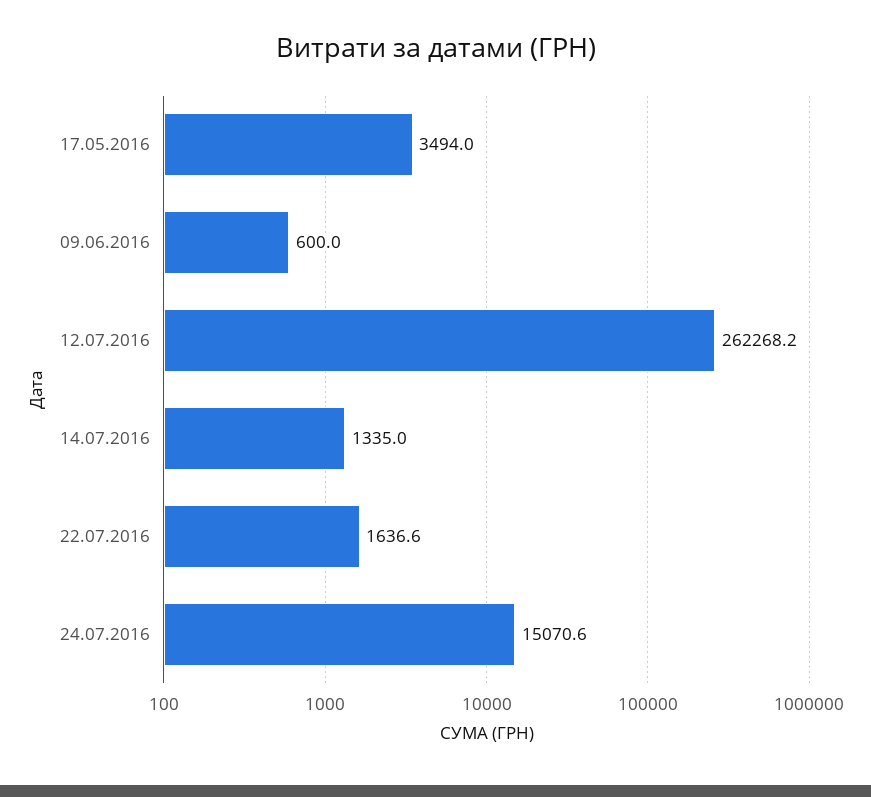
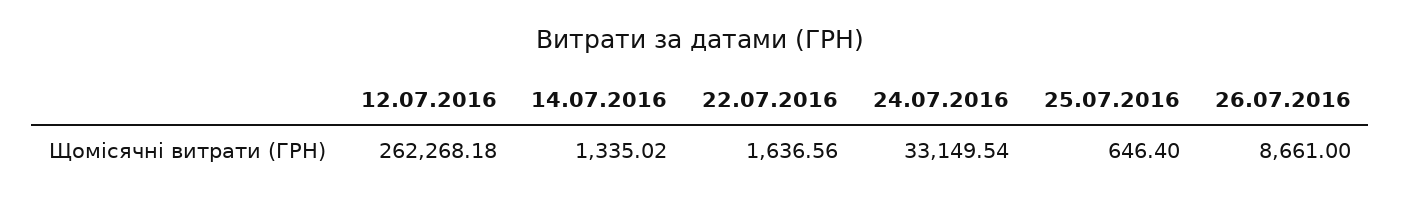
17.05.2016: 3494 -> none
09.06.2016: 600 -> none
24.07.2016: 15070.6 -> 33149.54
25.07.2016: none -> 646.4
26.07.2016: none -> 8661

